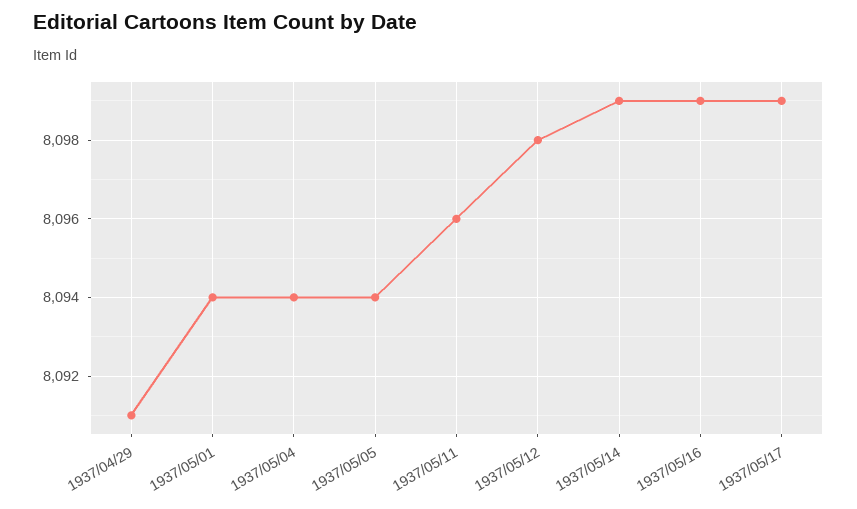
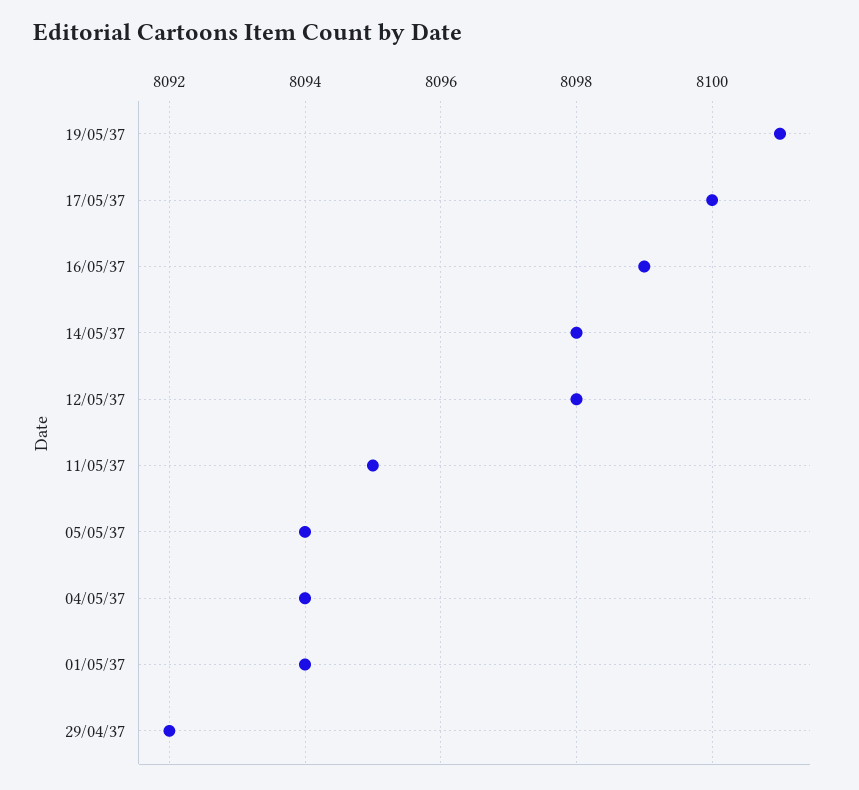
1937/04/29: 8091 -> 8092
1937/05/11: 8096 -> 8095
1937/05/14: 8099 -> 8098
1937/05/17: 8099 -> 8100
19/05/37: none -> 8101

